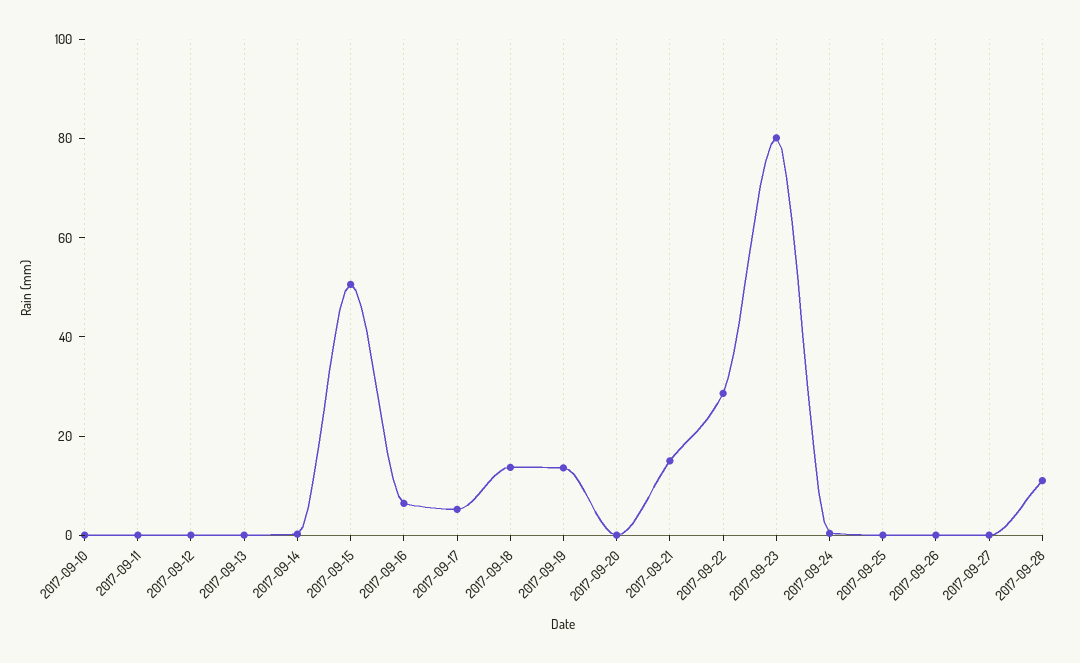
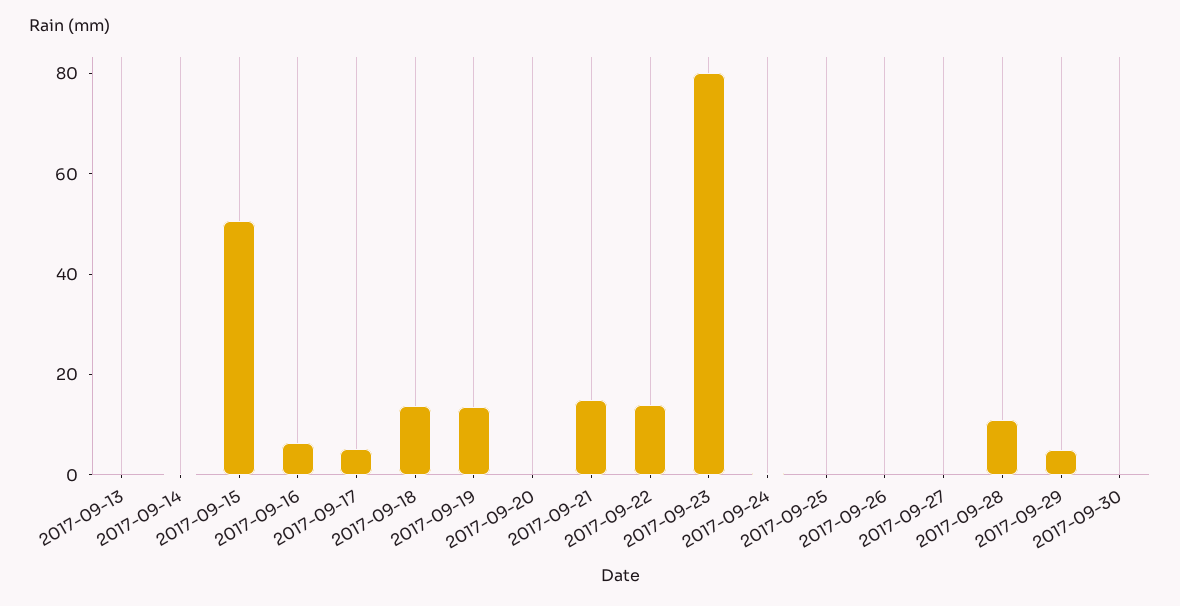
2017-09-10: 0 -> none
2017-09-11: 0 -> none
2017-09-12: 0 -> none
2017-09-22: 30 -> 15
2017-09-29: none -> 5
2017-09-30: none -> 0

